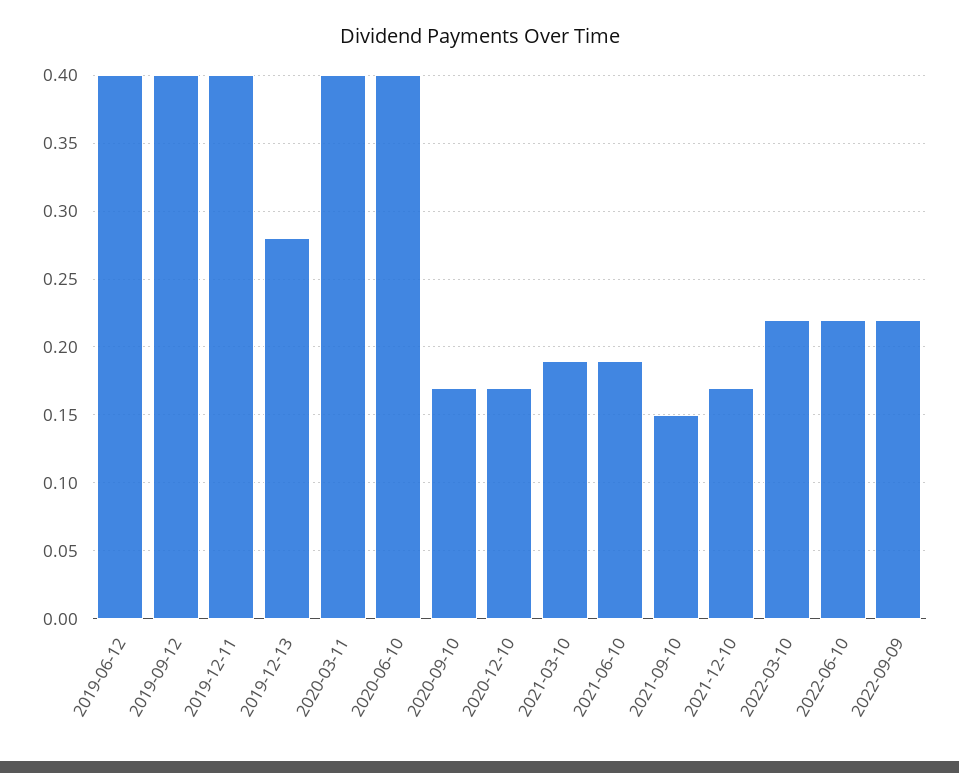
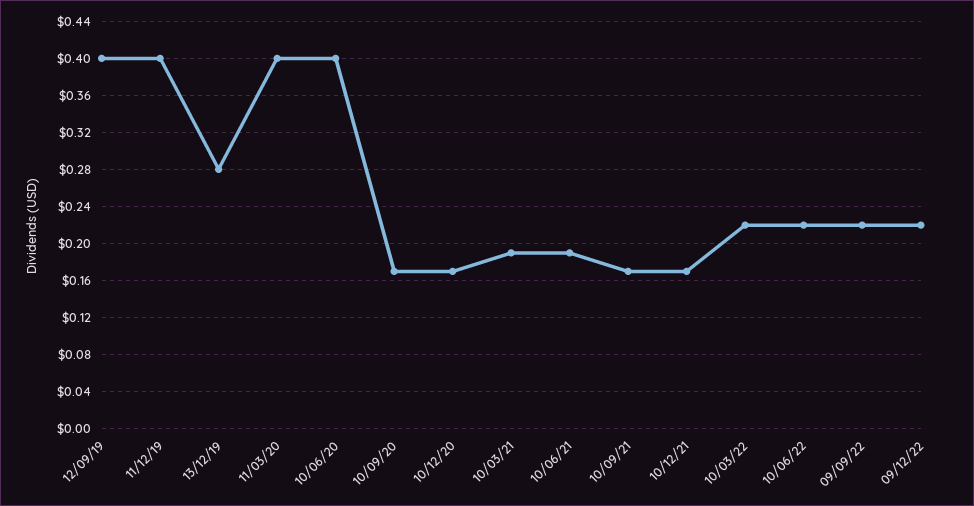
2019-06-12: 0.4 -> none
2021-09-10: 0.15 -> 0.17
09/12/22: none -> 0.22

